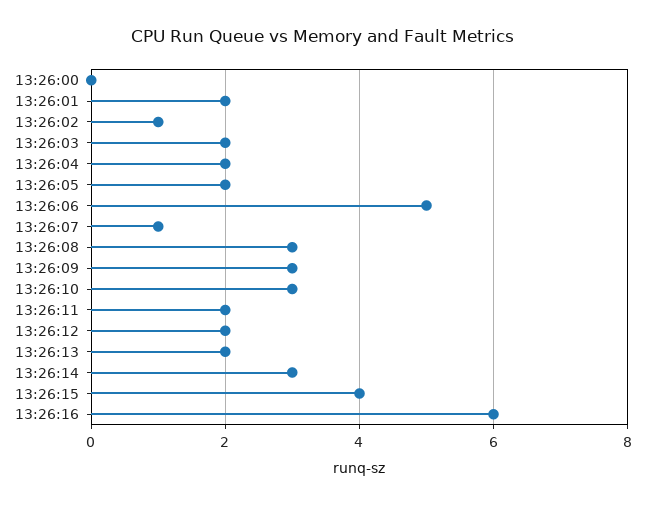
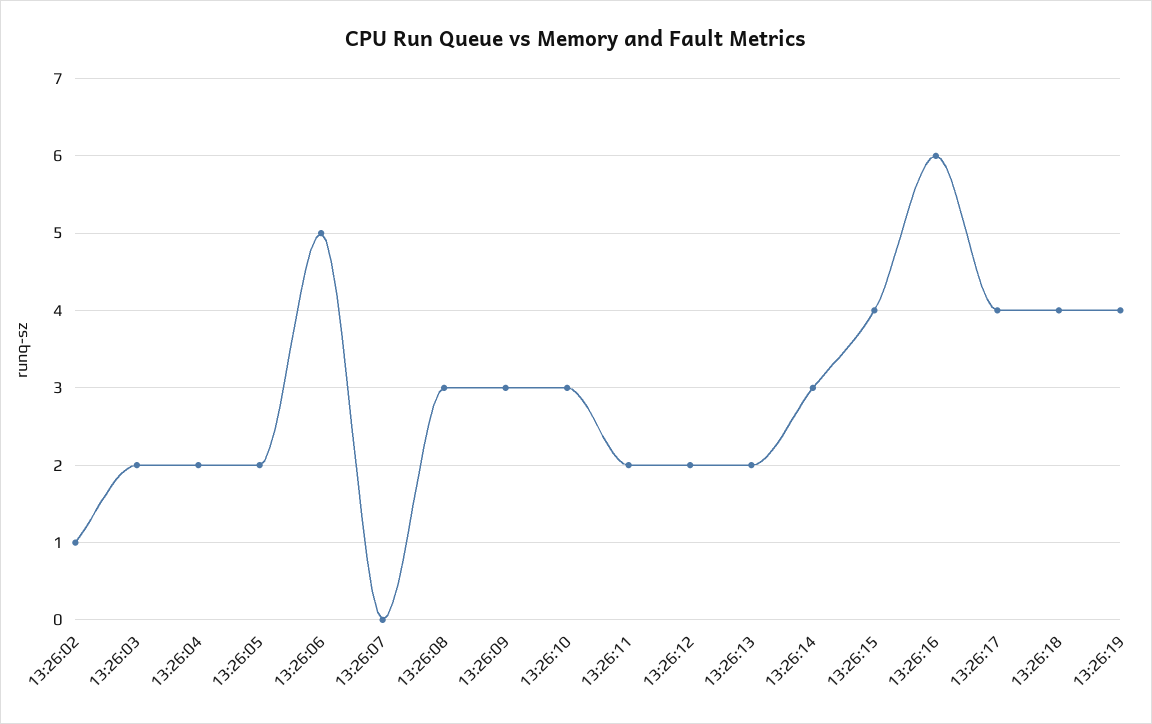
13:26:00: 0 -> none
13:26:01: 2 -> none
13:26:07: 1 -> 0
13:26:17: none -> 4
13:26:18: none -> 4
13:26:19: none -> 4

